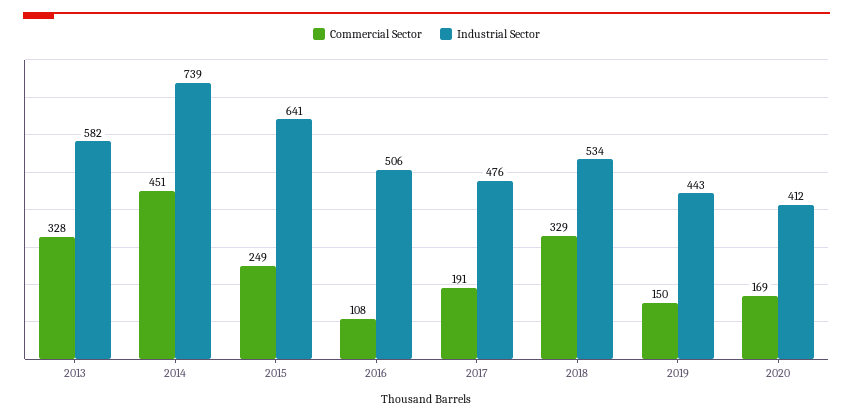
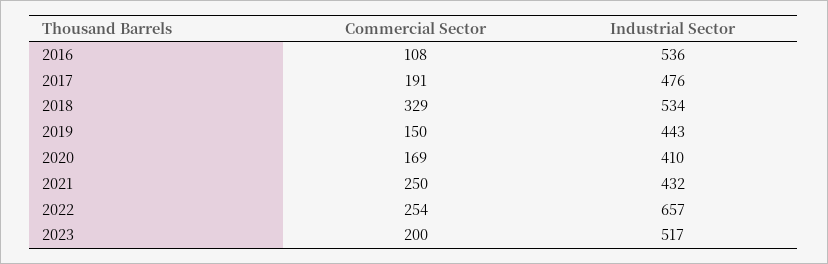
Commercial Sector, 2013: 328 -> none
Industrial Sector, 2013: 582 -> none
Commercial Sector, 2014: 451 -> none
Industrial Sector, 2014: 739 -> none
Commercial Sector, 2015: 249 -> none
Industrial Sector, 2015: 641 -> none
Industrial Sector, 2016: 506 -> 536
Industrial Sector, 2020: 412 -> 410
Commercial Sector, 2021: none -> 250
Industrial Sector, 2021: none -> 432
Commercial Sector, 2022: none -> 254
Industrial Sector, 2022: none -> 657
Commercial Sector, 2023: none -> 200
Industrial Sector, 2023: none -> 517

